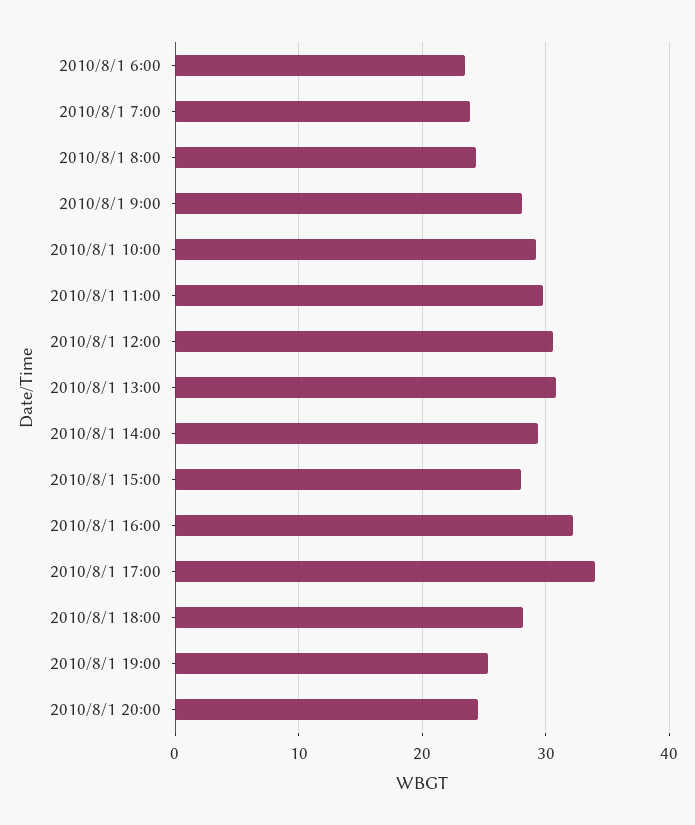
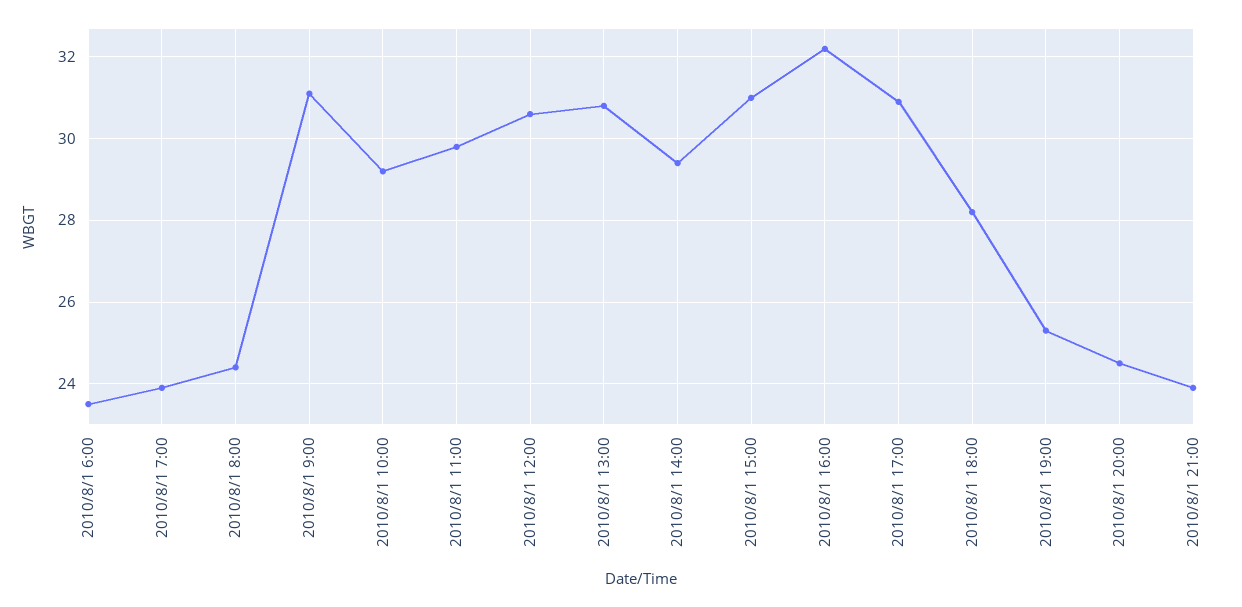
2010/8/1 9:00: 28 -> 31
2010/8/1 15:00: 28 -> 31
2010/8/1 17:00: 34 -> 31
2010/8/1 21:00: none -> 24

